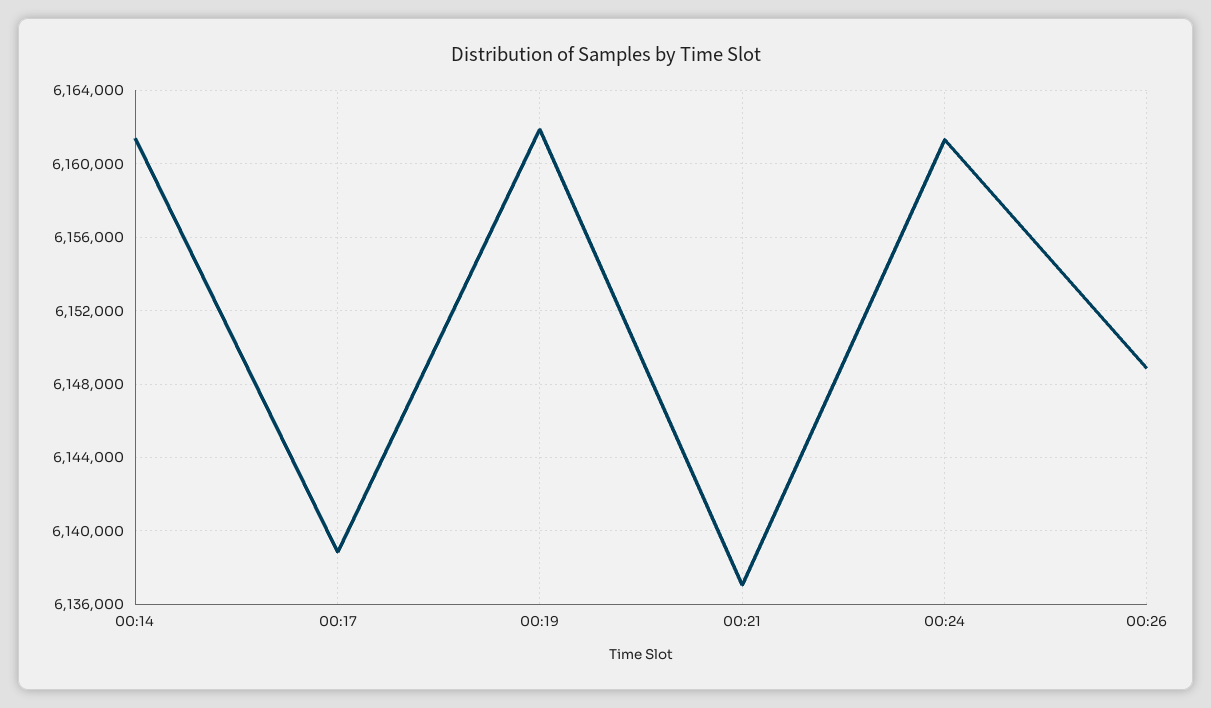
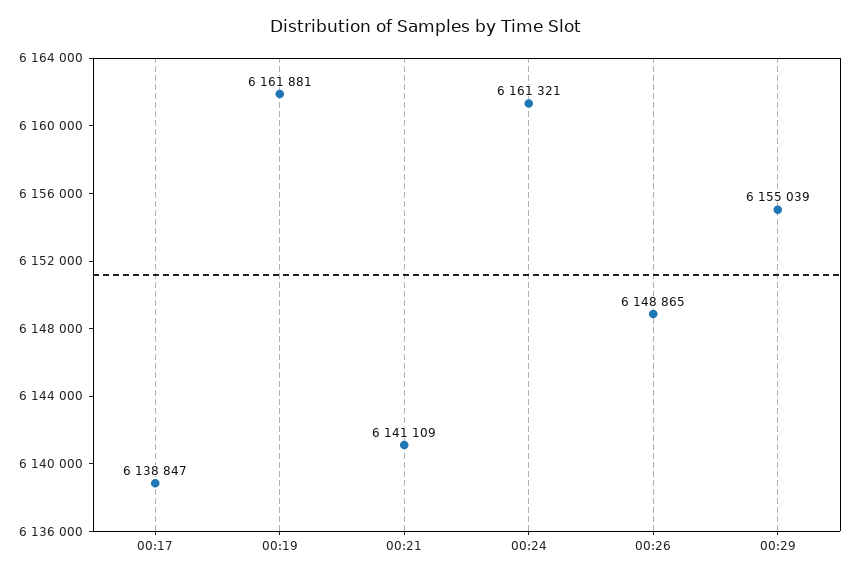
00:14: 6161500 -> none
00:21: 6137000 -> 6141109
00:29: none -> 6155039

